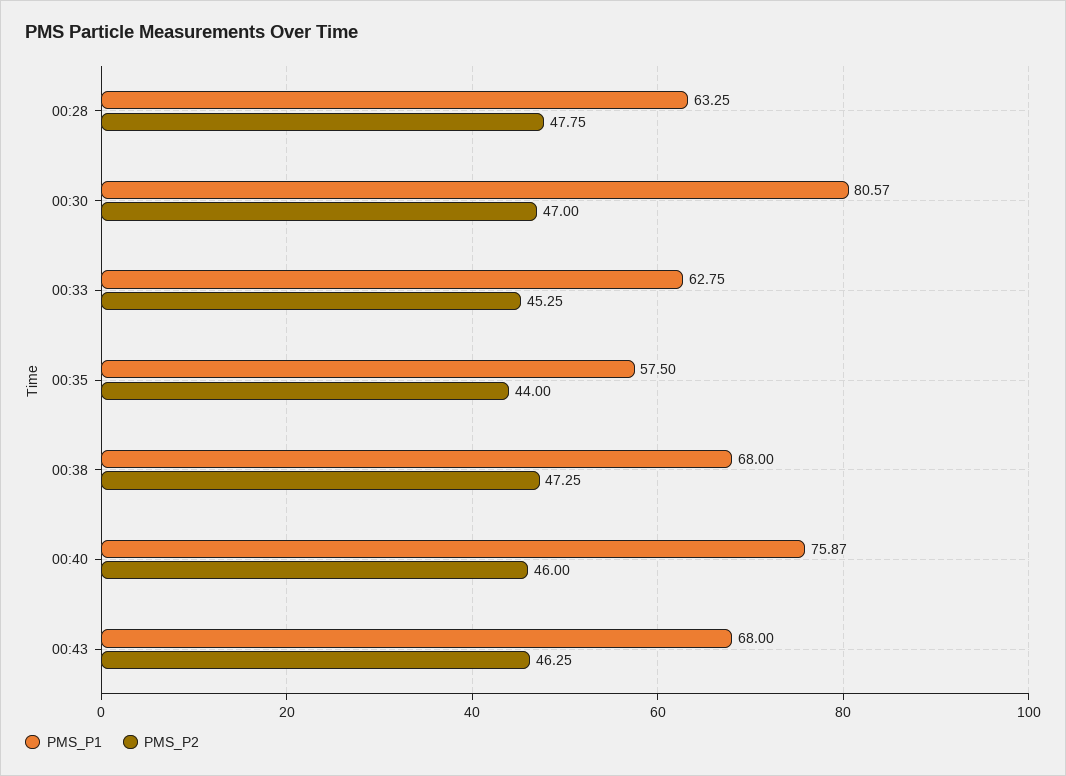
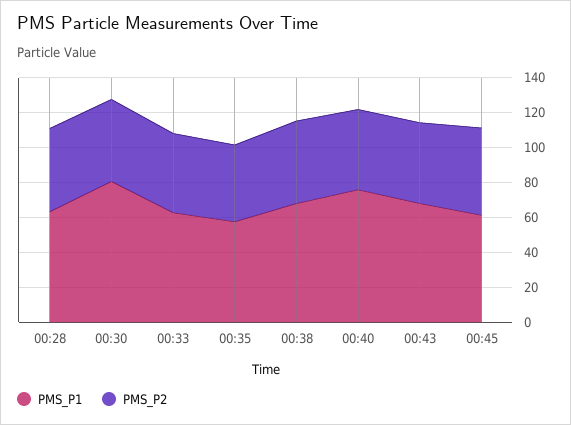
PMS_P1, 00:45: none -> 60
PMS_P2, 00:45: none -> 50

